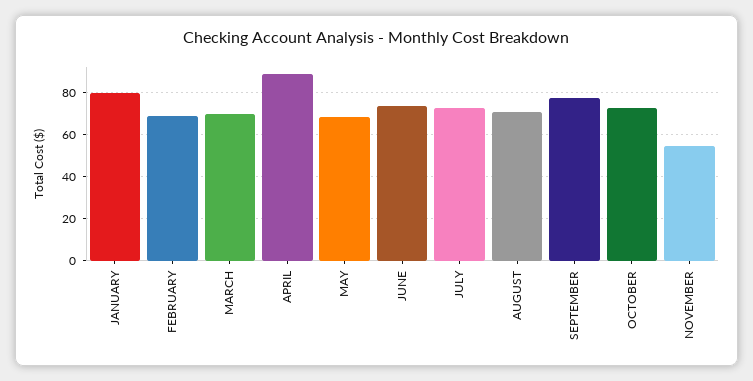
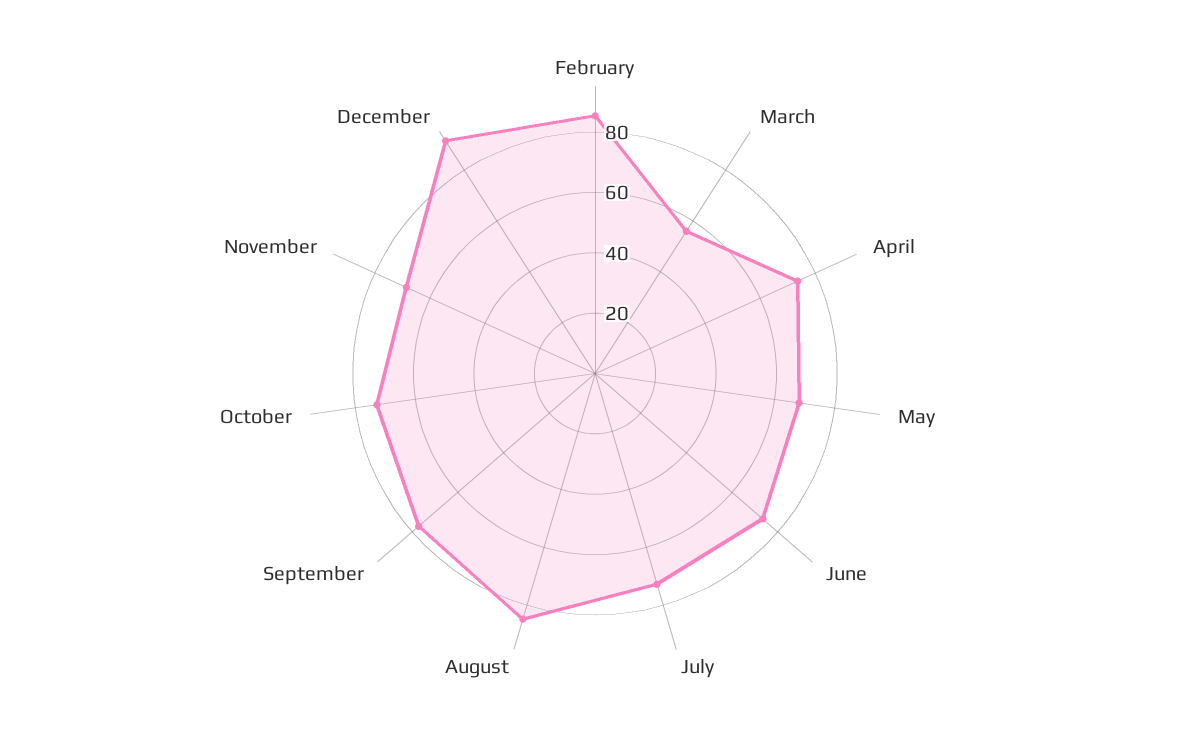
JANUARY: 80 -> none
FEBRUARY: 70 -> 85
MARCH: 70 -> 55
APRIL: 90 -> 75
AUGUST: 70 -> 85
NOVEMBER: 55 -> 70
December: none -> 90

